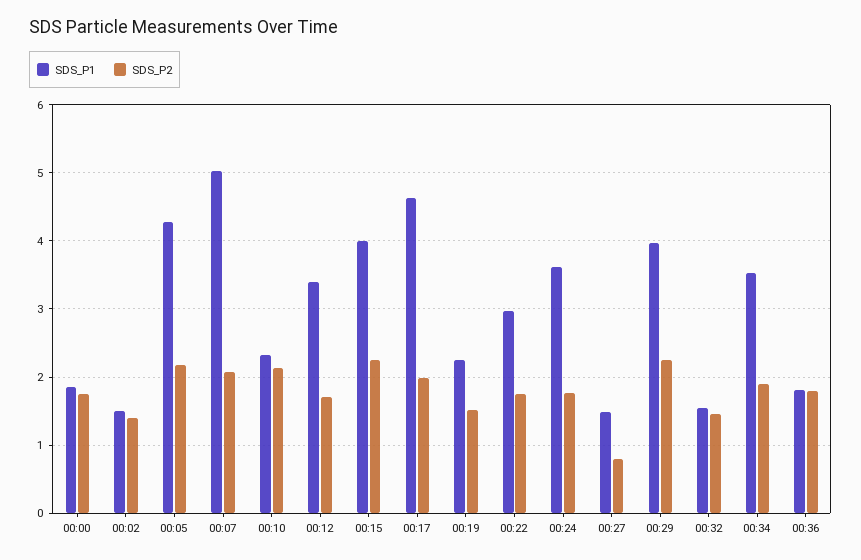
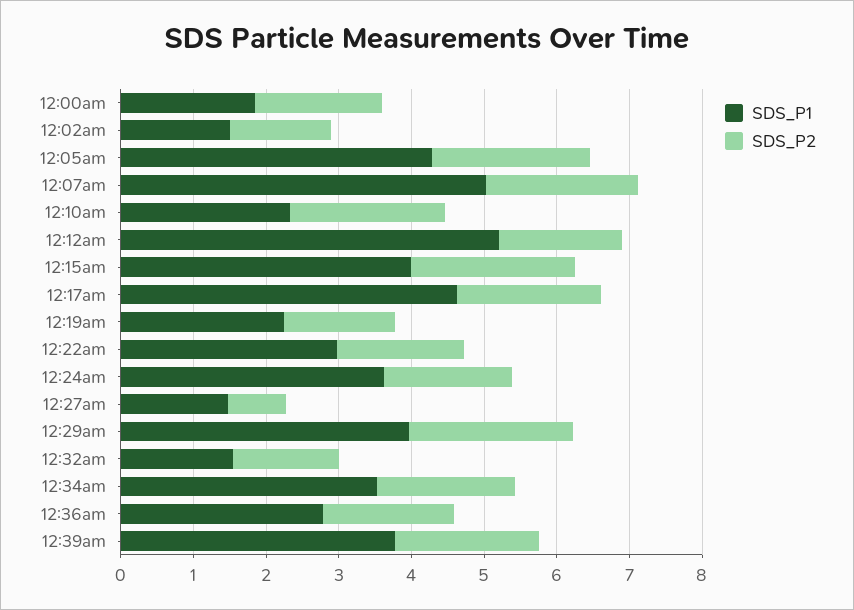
SDS_P1, 00:12: 3.4 -> 5.2
SDS_P1, 00:36: 1.8 -> 2.8
SDS_P1, 12:39am: none -> 3.8
SDS_P2, 12:39am: none -> 2

